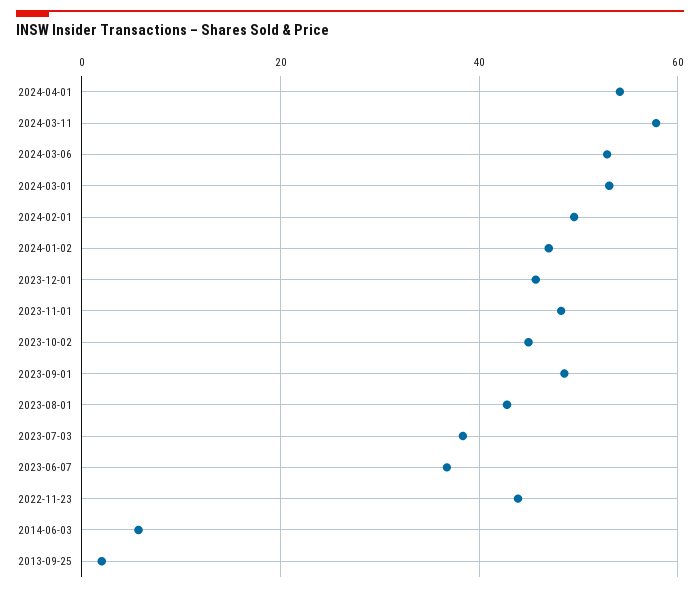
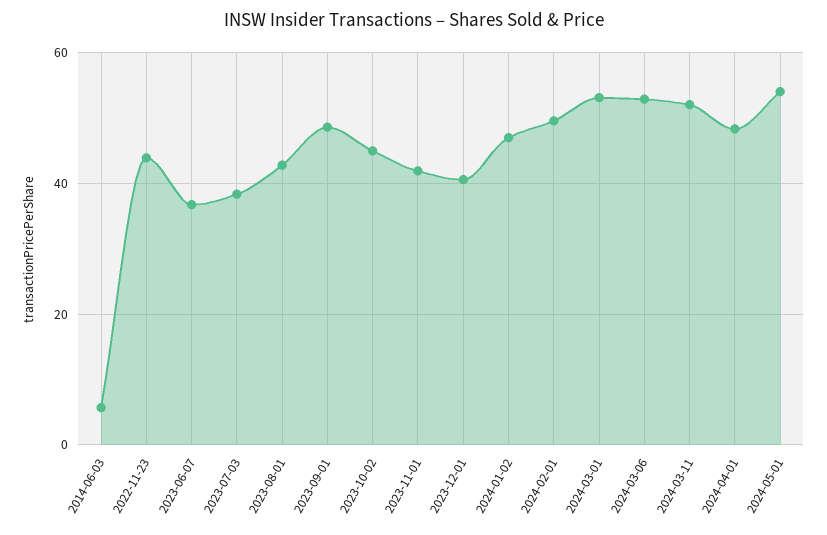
2024-04-01: 54 -> 48
2024-03-11: 58 -> 52
2023-12-01: 46 -> 40
2023-11-01: 48 -> 42
2013-09-25: 2 -> none
2024-05-01: none -> 54

